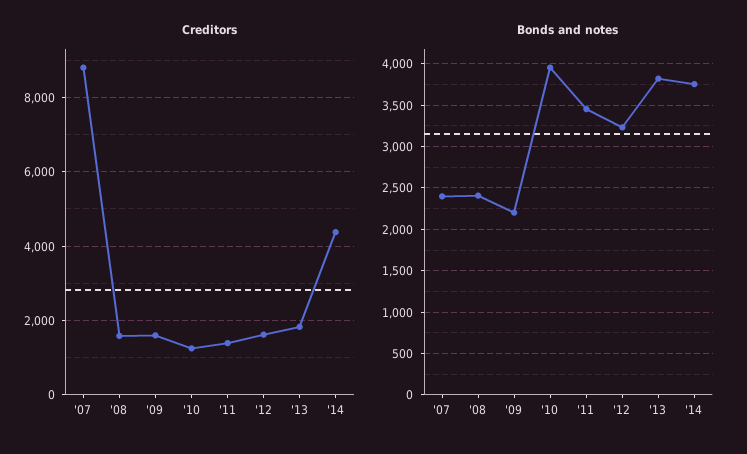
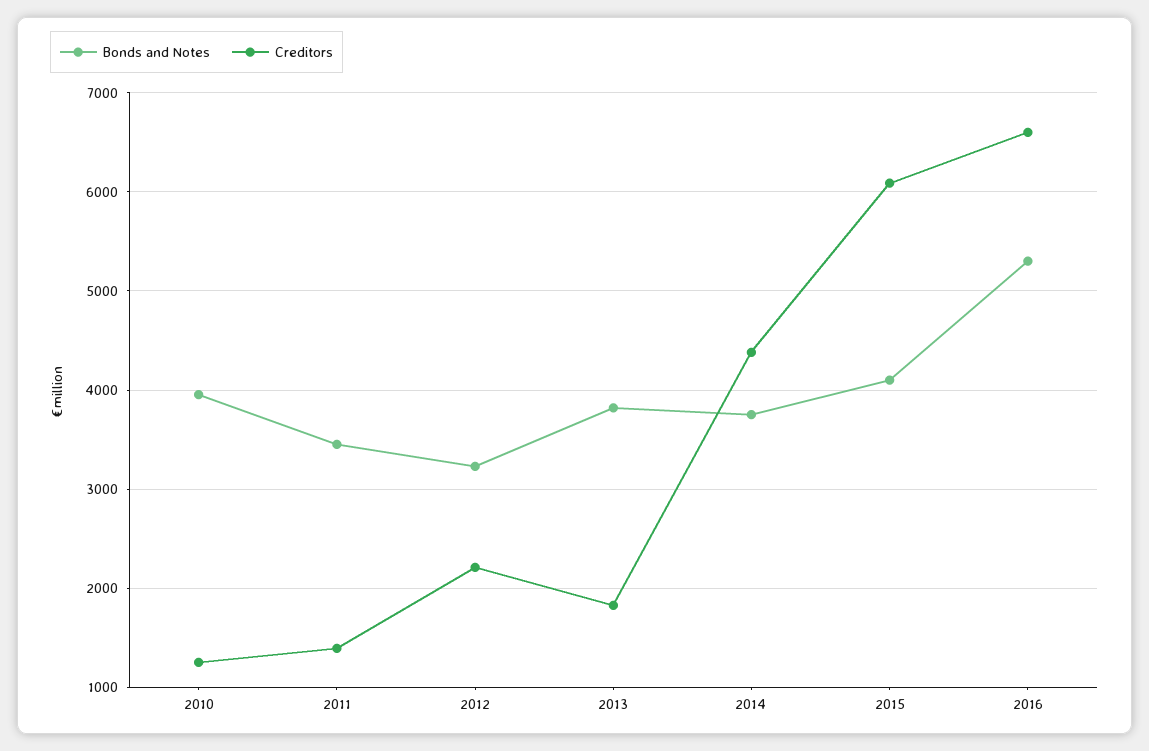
Creditors, '07: 8800 -> none
Creditors, '08: 1600 -> none
Creditors, '09: 1600 -> none
Creditors, '12: 1600 -> 2200
Bonds and notes, '07: 2400 -> none
Bonds and notes, '08: 2400 -> none
Bonds and notes, '09: 2200 -> none
Bonds and notes, 2015: none -> 4100
Creditors, 2015: none -> 6100
Bonds and notes, 2016: none -> 5300
Creditors, 2016: none -> 6600

